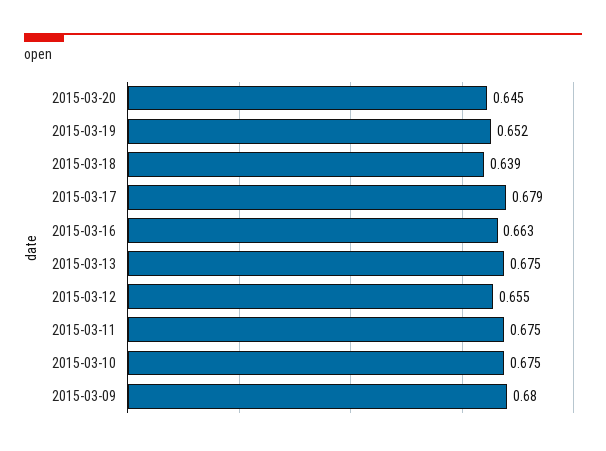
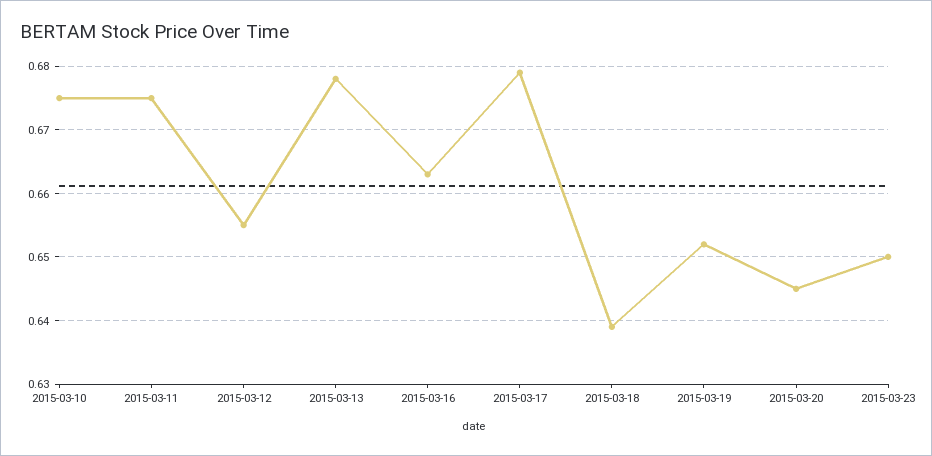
2015-03-13: 0.675 -> 0.678
2015-03-09: 0.68 -> none
2015-03-23: none -> 0.65

